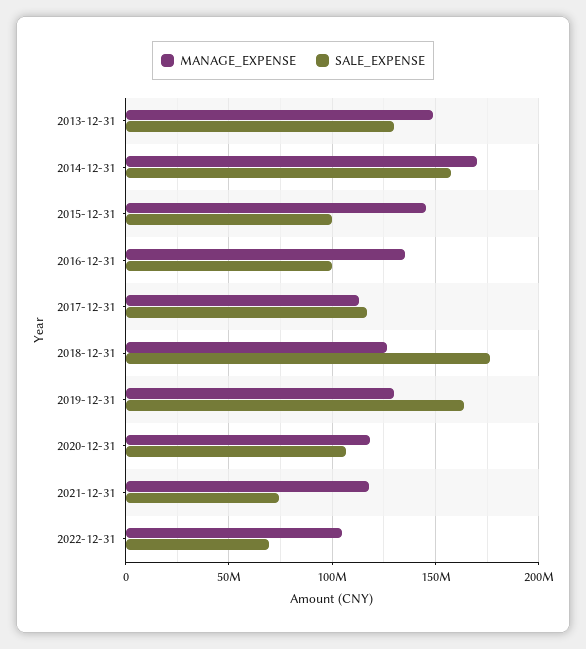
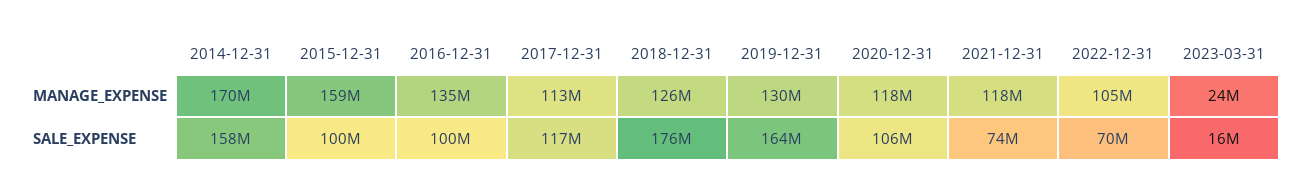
MANAGE_EXPENSE, 2013-12-31: 150000000 -> none
SALE_EXPENSE, 2013-12-31: 130000000 -> none
MANAGE_EXPENSE, 2015-12-31: 145000000 -> 159000000
MANAGE_EXPENSE, 2023-03-31: none -> 24000000
SALE_EXPENSE, 2023-03-31: none -> 16000000

